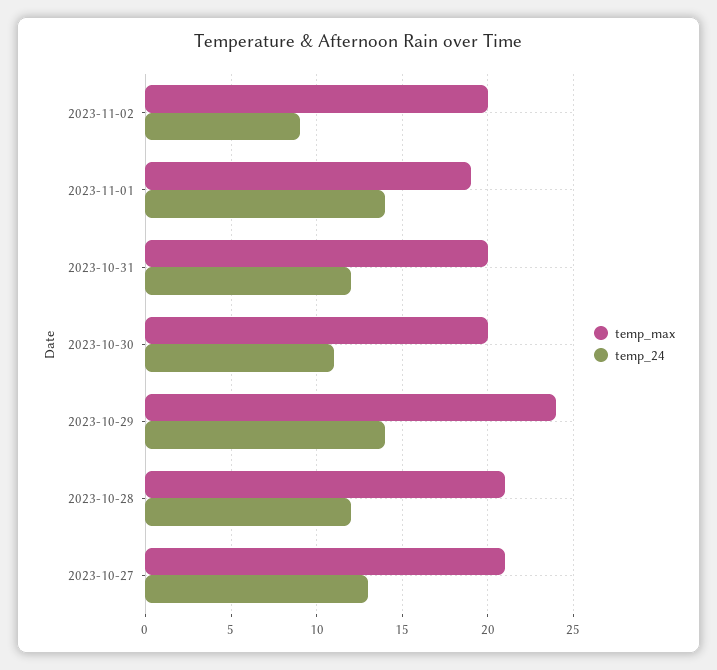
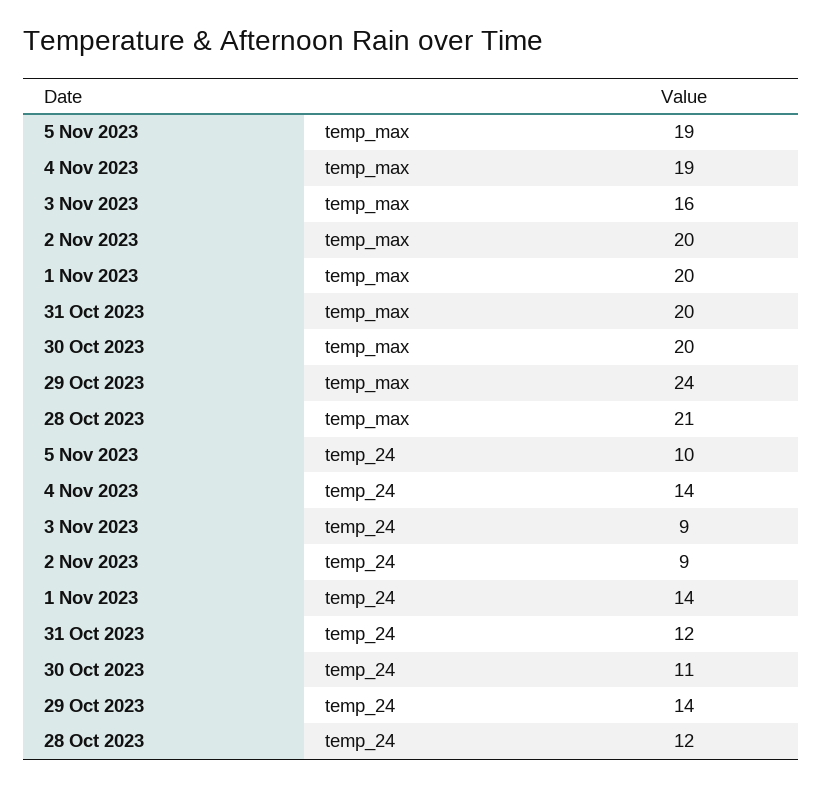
temp_max, 2023-11-01: 19 -> 20
temp_max, 2023-10-27: 21 -> none
temp_24, 2023-10-27: 13 -> none
temp_max, 5 Nov 2023: none -> 19
temp_max, 4 Nov 2023: none -> 19
temp_max, 3 Nov 2023: none -> 16
temp_24, 5 Nov 2023: none -> 10
temp_24, 4 Nov 2023: none -> 14
temp_24, 3 Nov 2023: none -> 9

